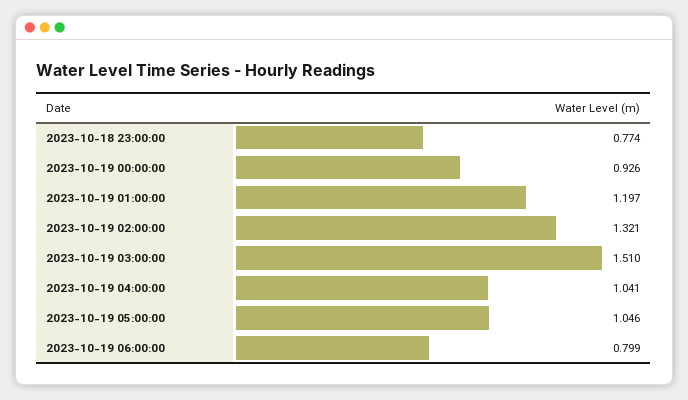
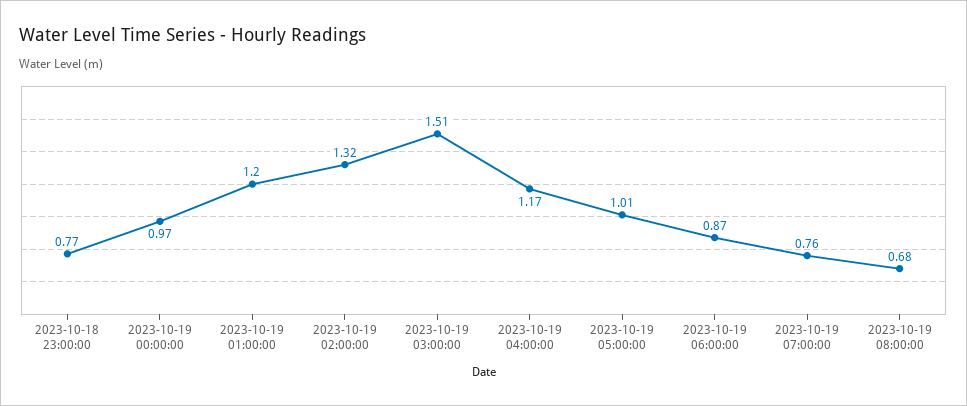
2023-10-19 00:00:00: 0.926 -> 0.97
2023-10-19 04:00:00: 1.041 -> 1.17
2023-10-19 05:00:00: 1.046 -> 1.01
2023-10-19 06:00:00: 0.799 -> 0.87
2023-10-19 07:00:00: none -> 0.76
2023-10-19 08:00:00: none -> 0.68

